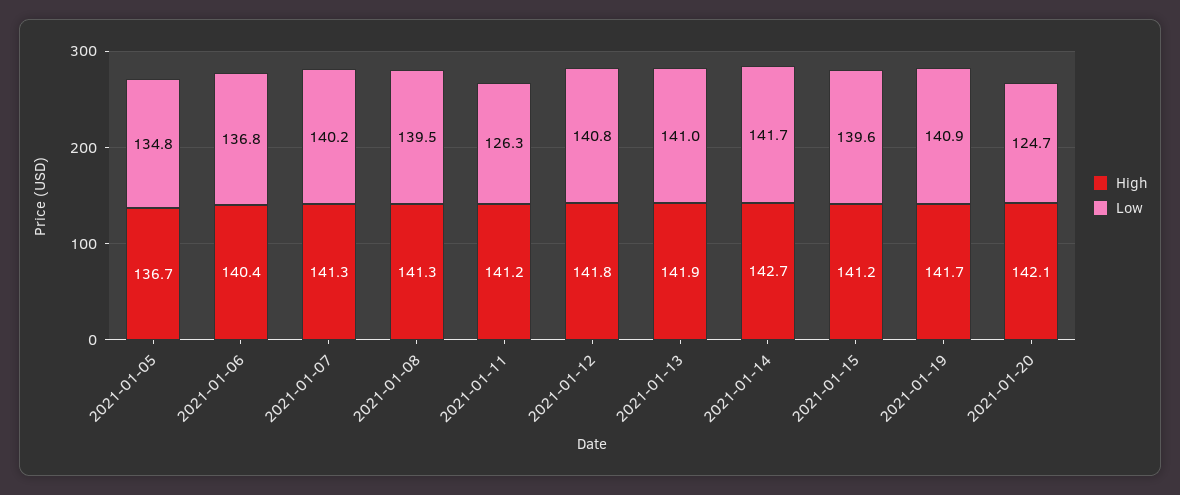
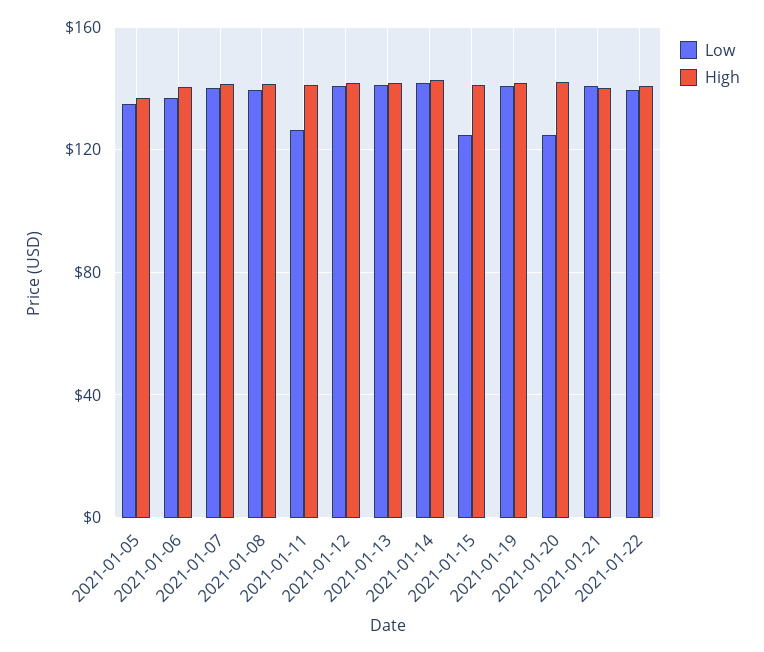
Low, 2021-01-15: 139.6 -> 125
Low, 2021-01-21: none -> 140
High, 2021-01-21: none -> 140
Low, 2021-01-22: none -> 140
High, 2021-01-22: none -> 140

